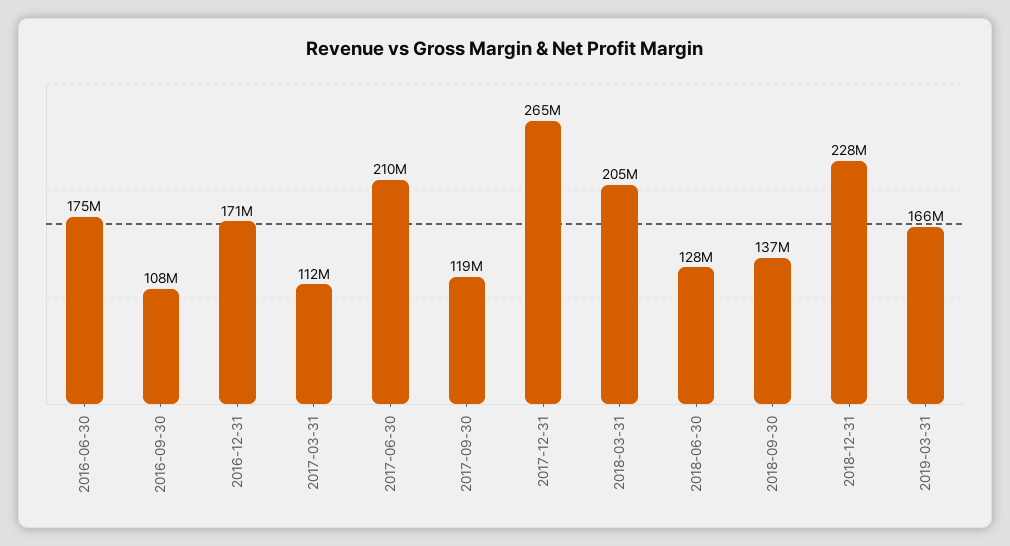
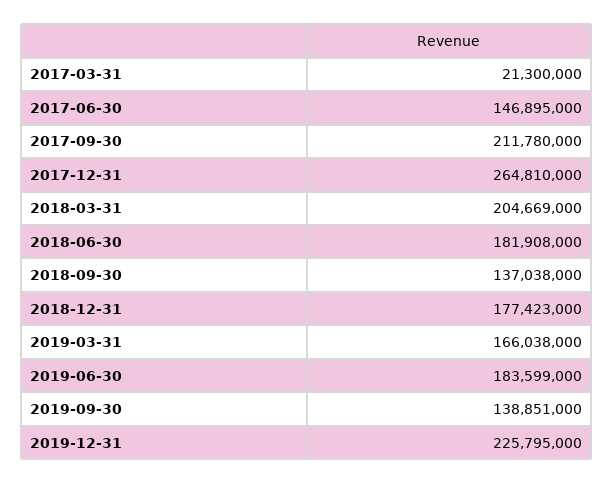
2016-06-30: 175000000 -> none
2016-09-30: 108000000 -> none
2016-12-31: 171000000 -> none
2017-03-31: 112000000 -> 21300000
2017-06-30: 210000000 -> 146895000
2017-09-30: 119000000 -> 211780000
2018-06-30: 128000000 -> 181908000
2018-12-31: 228000000 -> 177423000
2019-06-30: none -> 183599000
2019-09-30: none -> 138851000
2019-12-31: none -> 225795000

